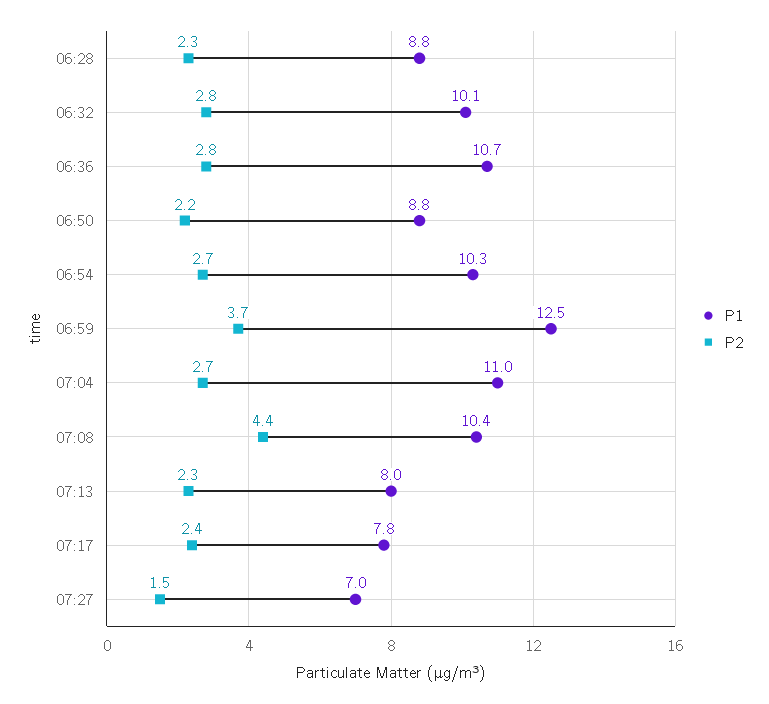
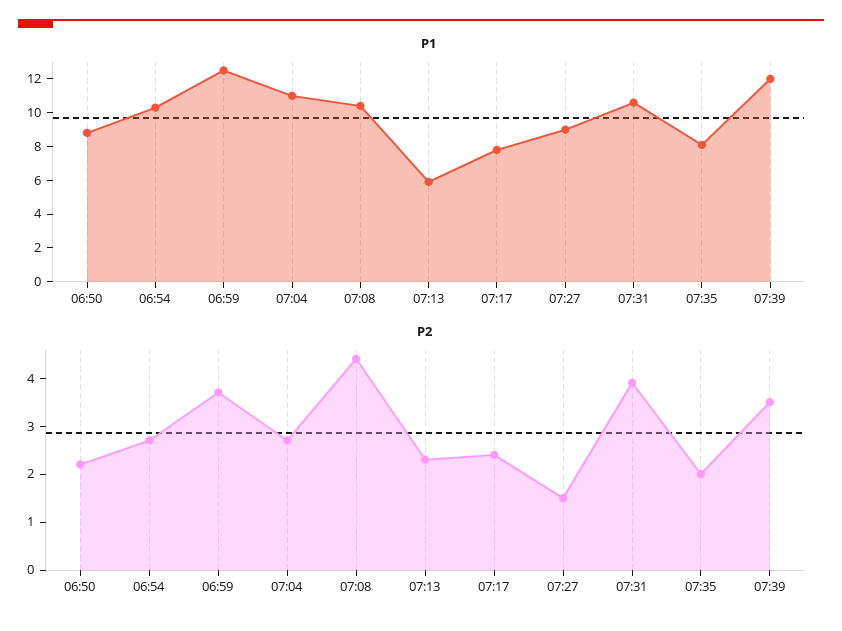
P1, 06:28: 8.8 -> none
P2, 06:28: 2.3 -> none
P1, 06:32: 10.1 -> none
P2, 06:32: 2.8 -> none
P1, 06:36: 10.7 -> none
P2, 06:36: 2.8 -> none
P1, 07:13: 8 -> 6
P1, 07:27: 7 -> 9
P1, 07:31: none -> 10.5
P1, 07:35: none -> 8
P1, 07:39: none -> 12
P2, 07:31: none -> 4
P2, 07:35: none -> 2
P2, 07:39: none -> 3.5

